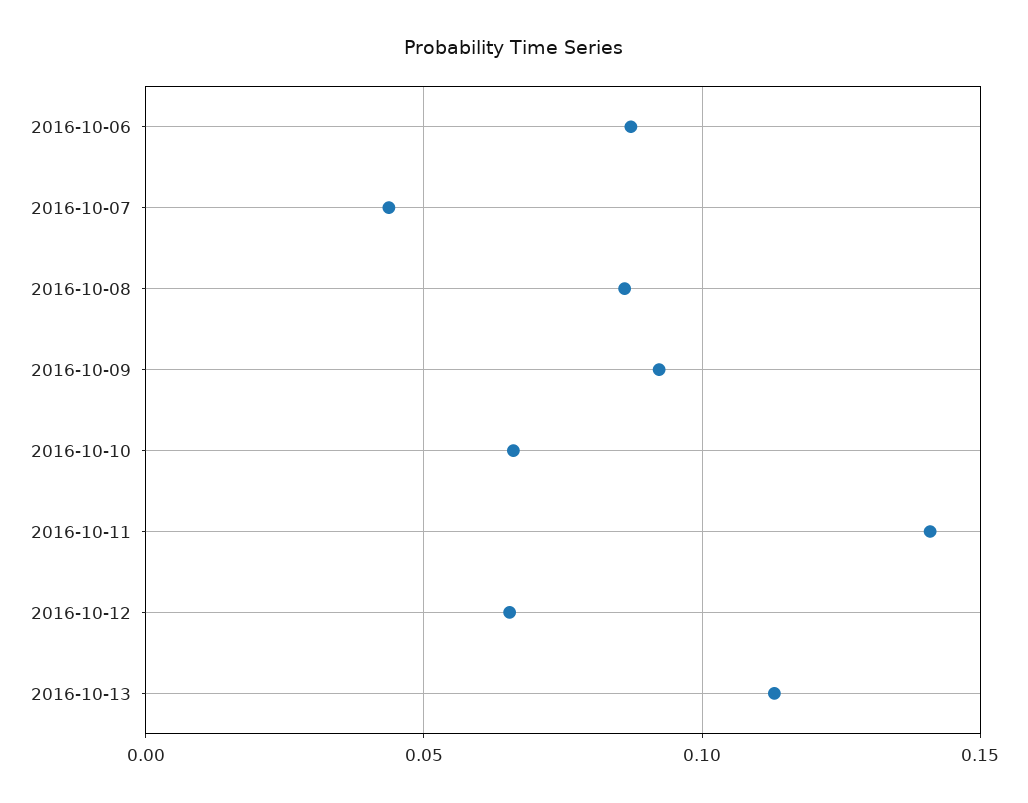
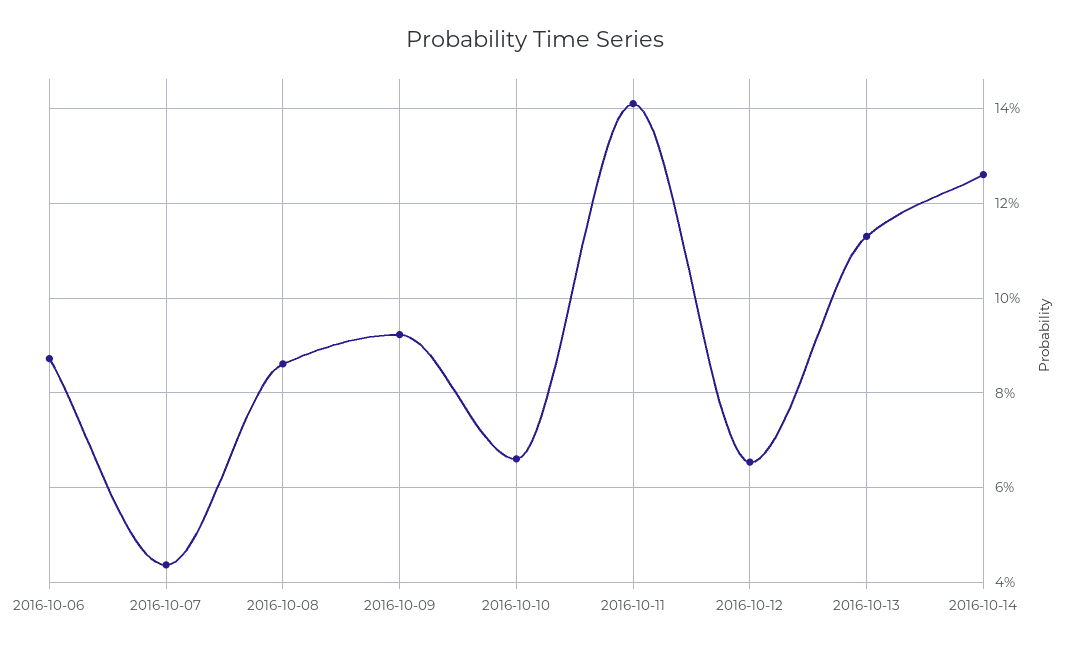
2016-10-14: none -> 0.126

